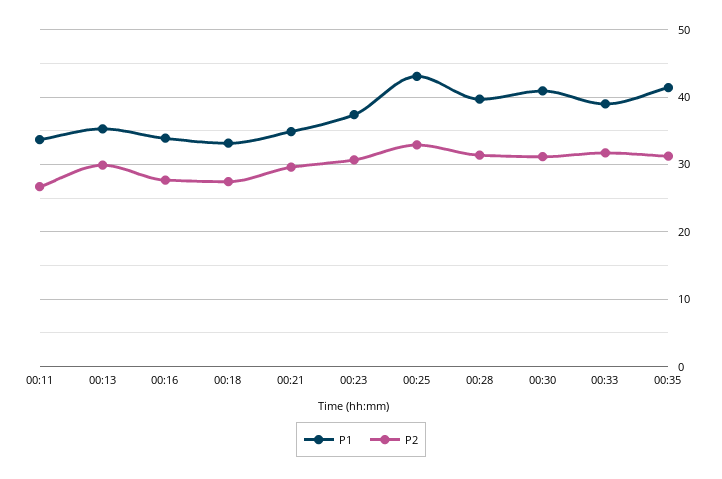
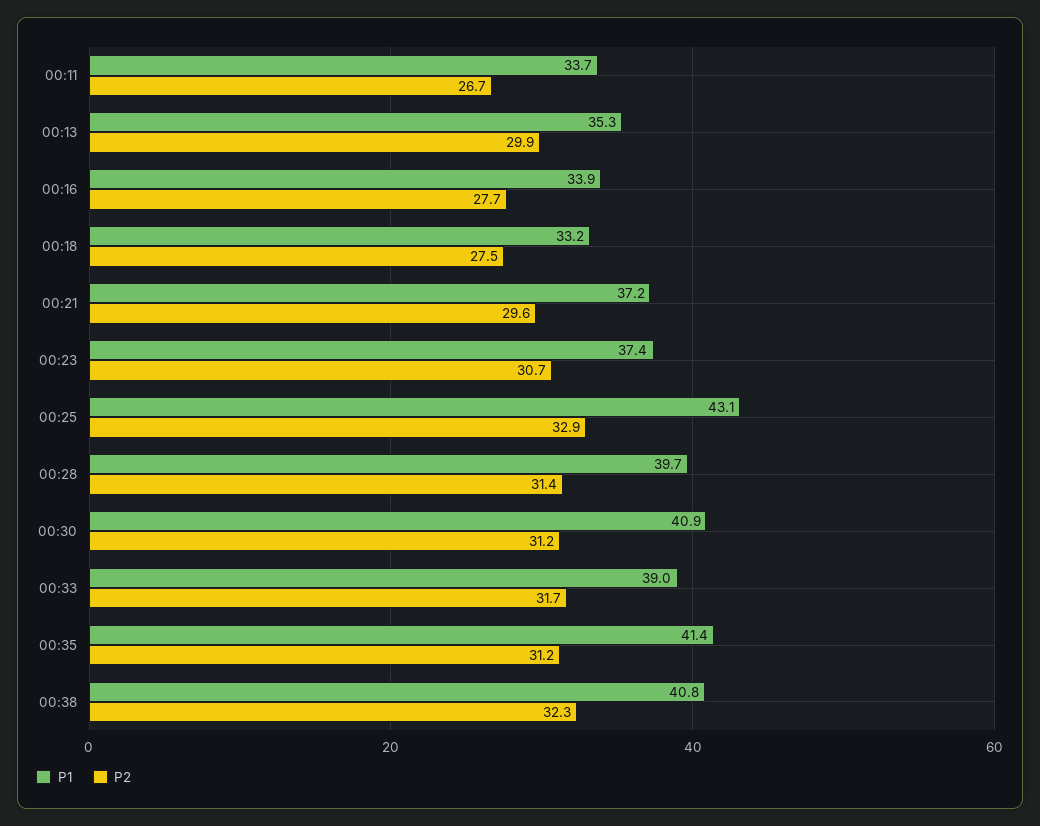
P1, 00:21: 35 -> 37.2
P1, 00:38: none -> 40.8
P2, 00:38: none -> 32.3

